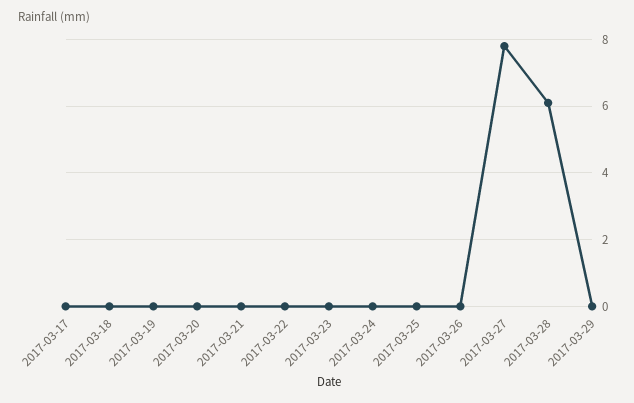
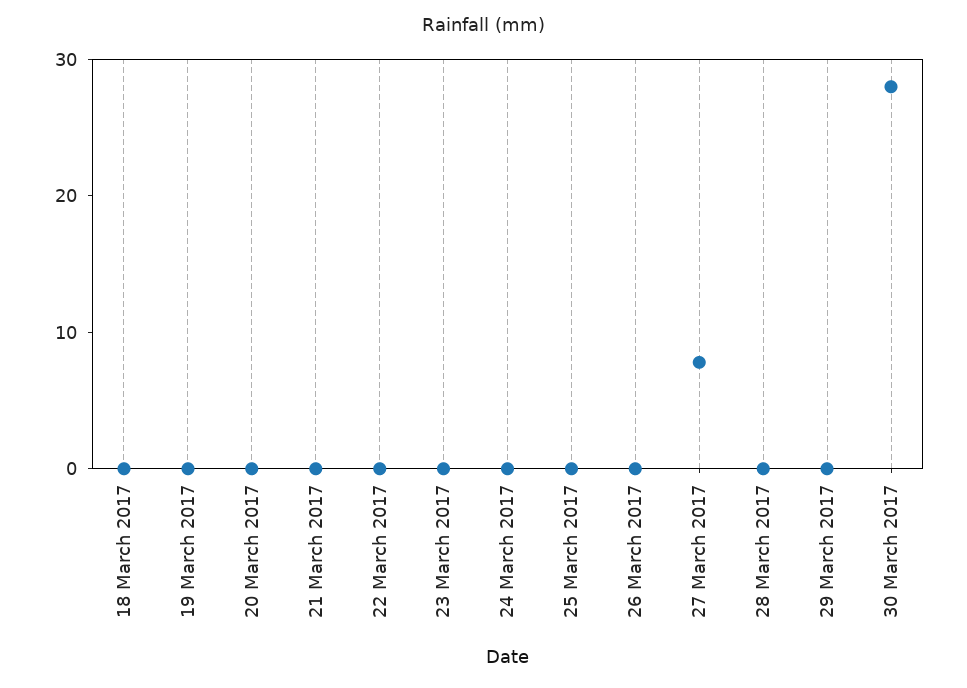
2017-03-17: 0 -> none
2017-03-28: 6 -> 0
30 March 2017: none -> 28

